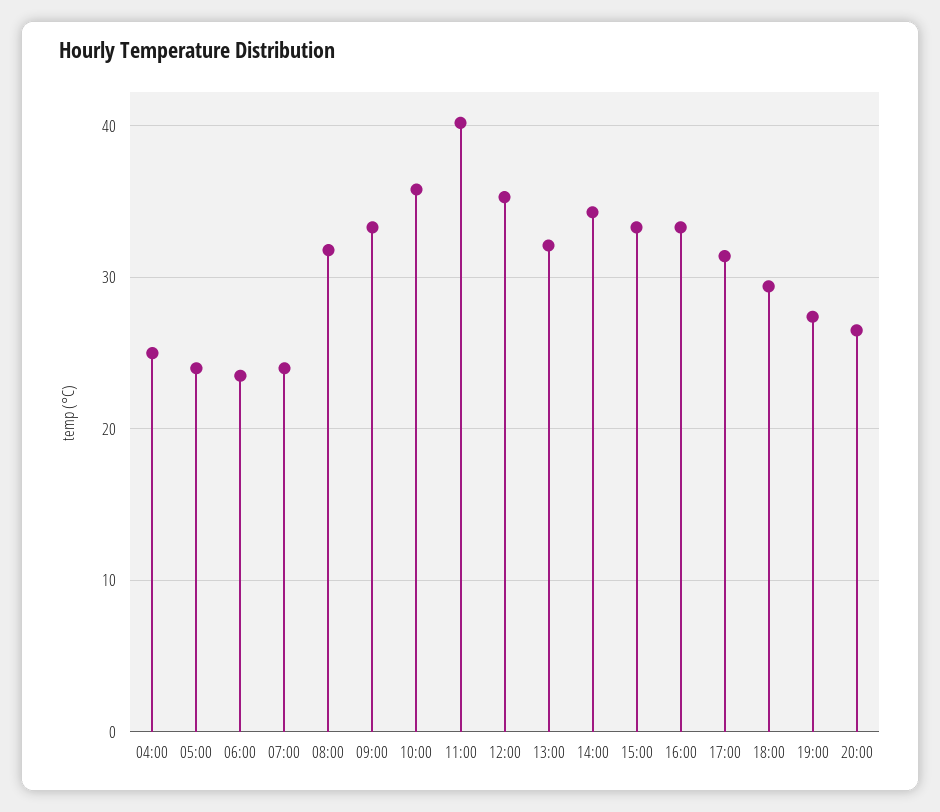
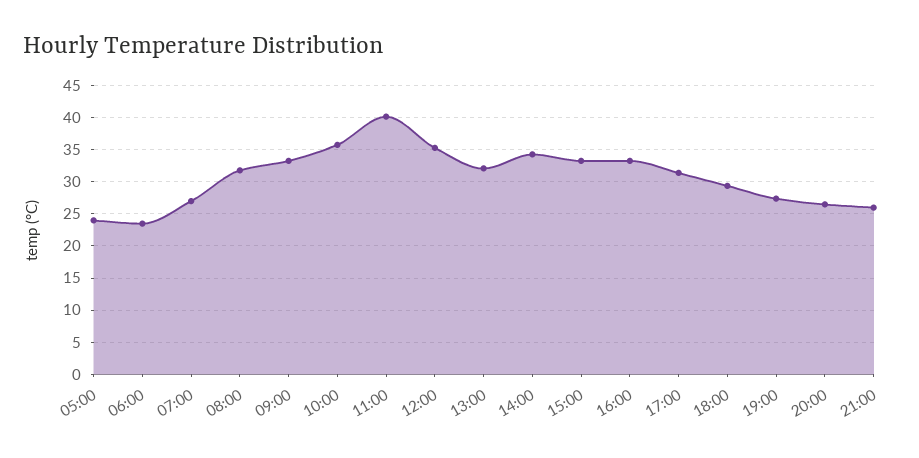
04:00: 25 -> none
07:00: 24 -> 27
21:00: none -> 26

